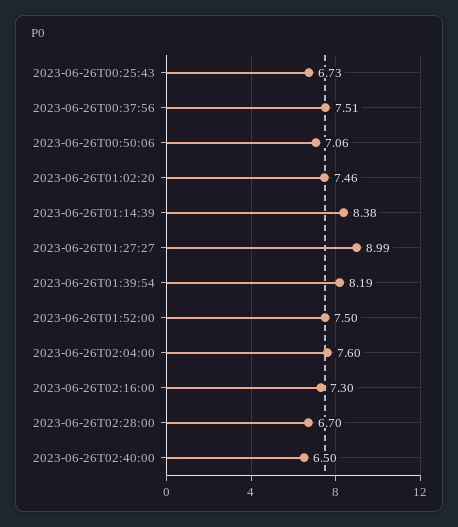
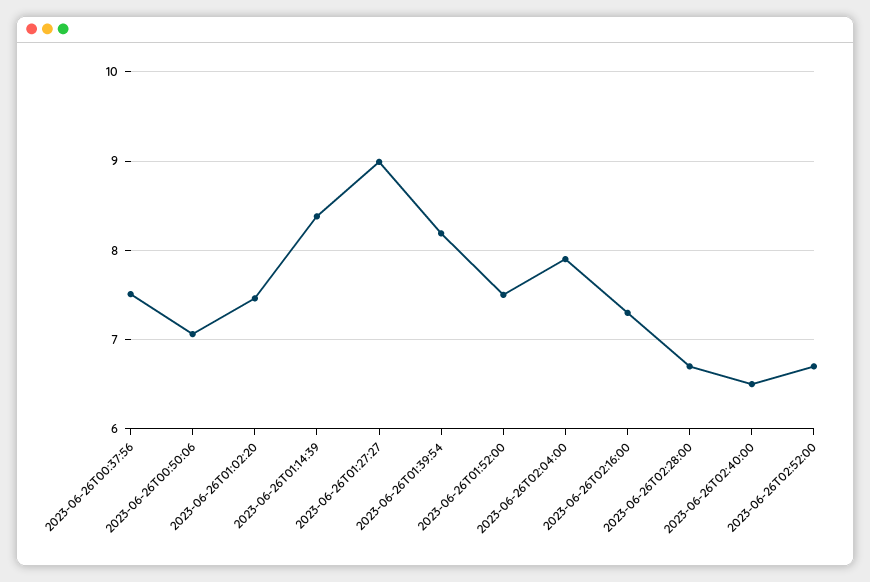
2023-06-26T00:25:43: 6.73 -> none
2023-06-26T02:04:00: 7.6 -> 7.9
2023-06-26T02:52:00: none -> 6.7

